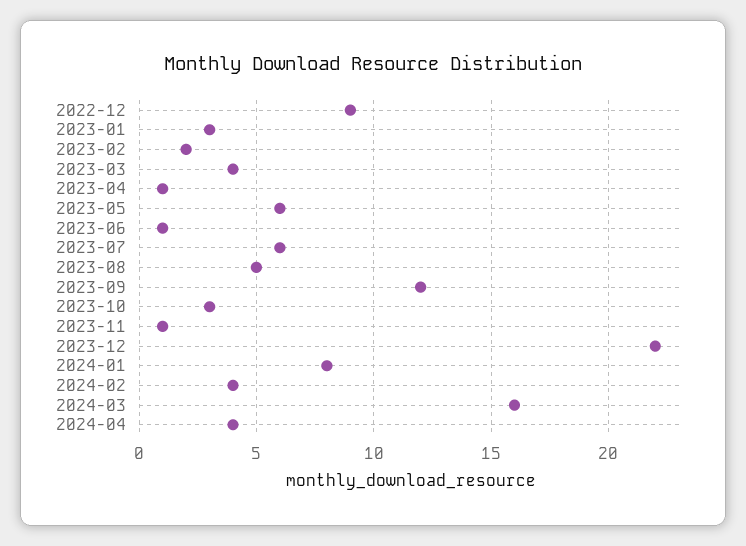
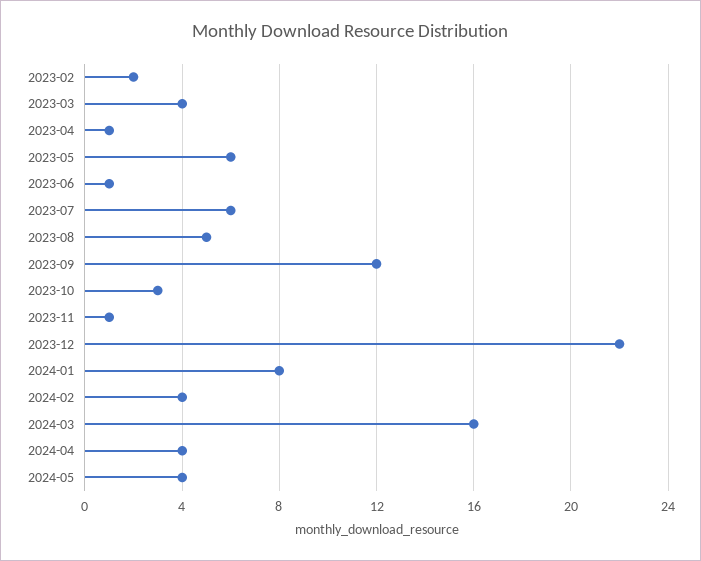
2022-12: 9 -> none
2023-01: 3 -> none
2024-05: none -> 4

